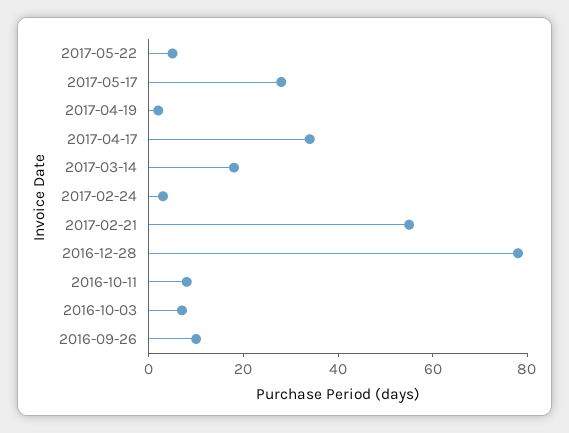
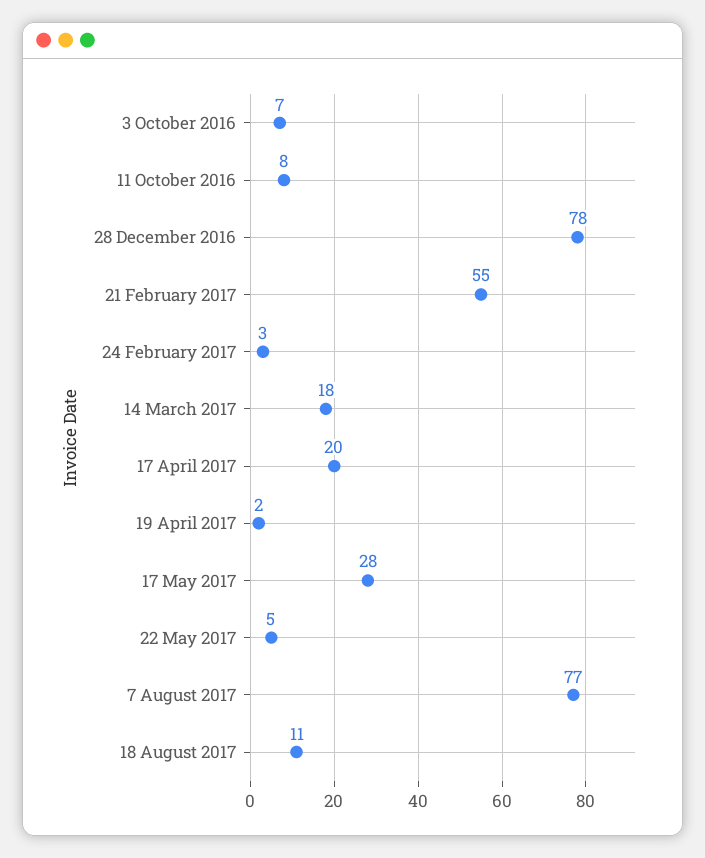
2017-04-17: 35 -> 20
2016-09-26: 10 -> none
7 August 2017: none -> 77
18 August 2017: none -> 11

